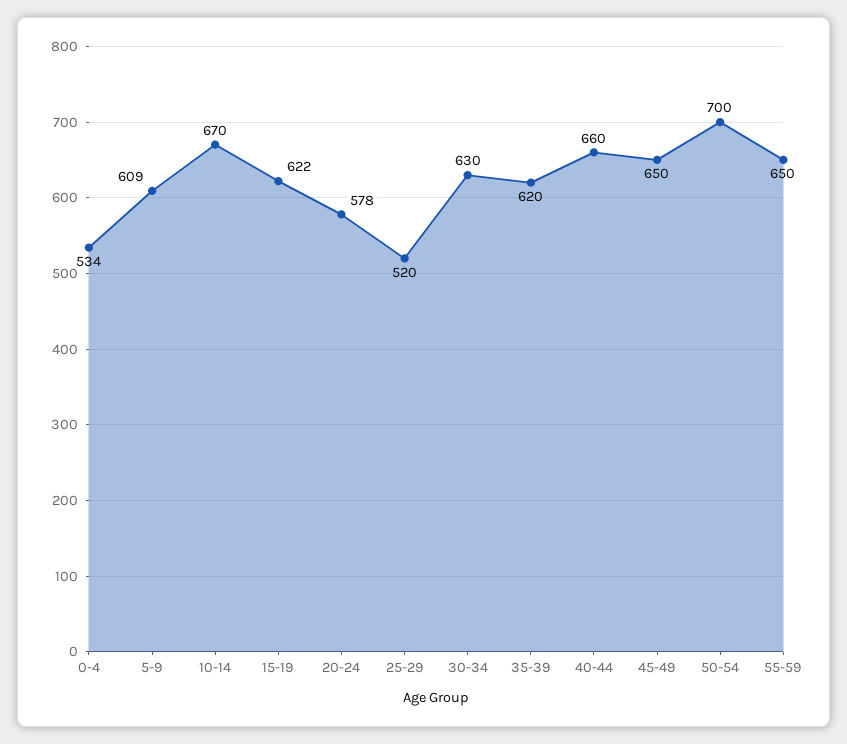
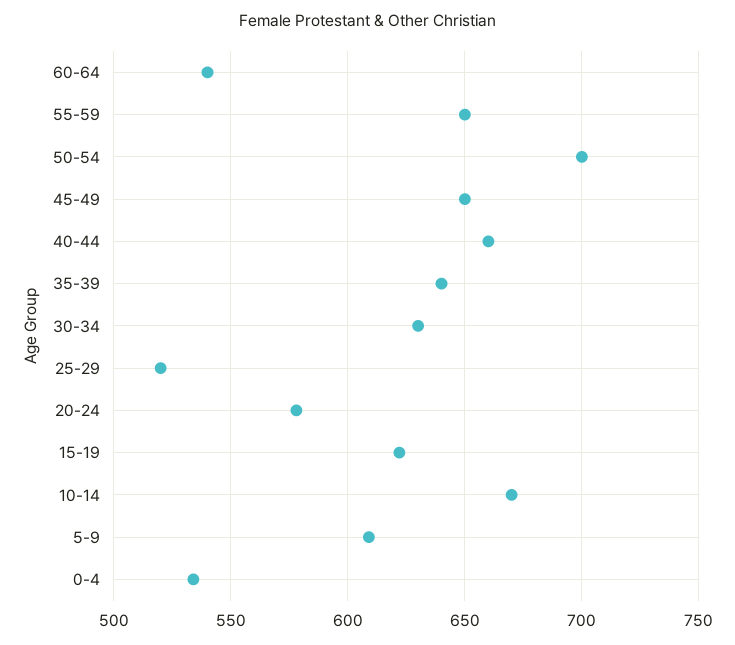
35-39: 620 -> 640
60-64: none -> 540

